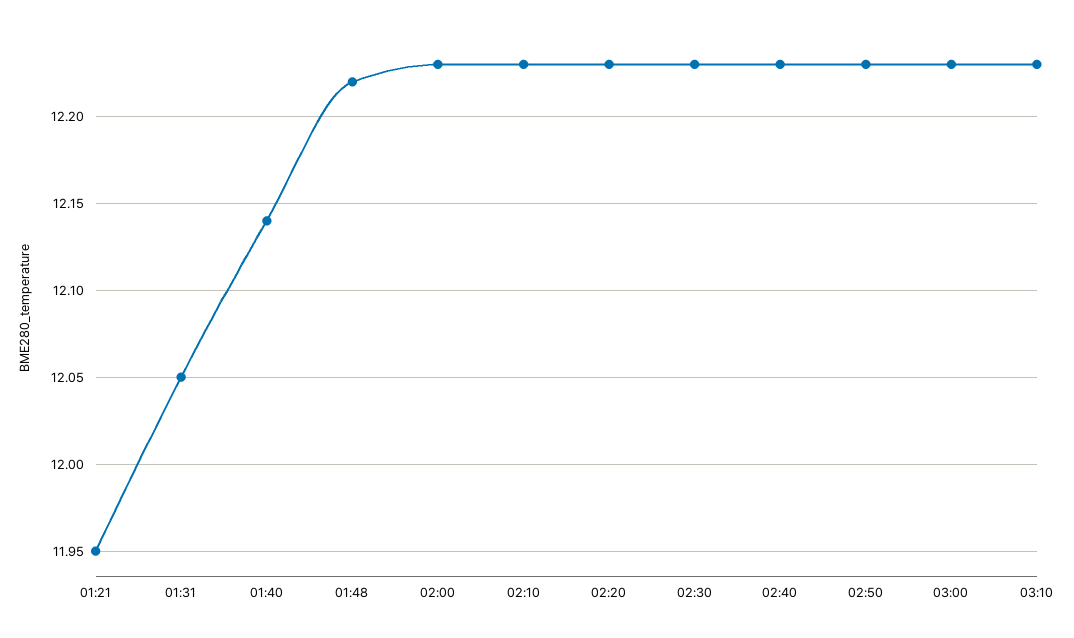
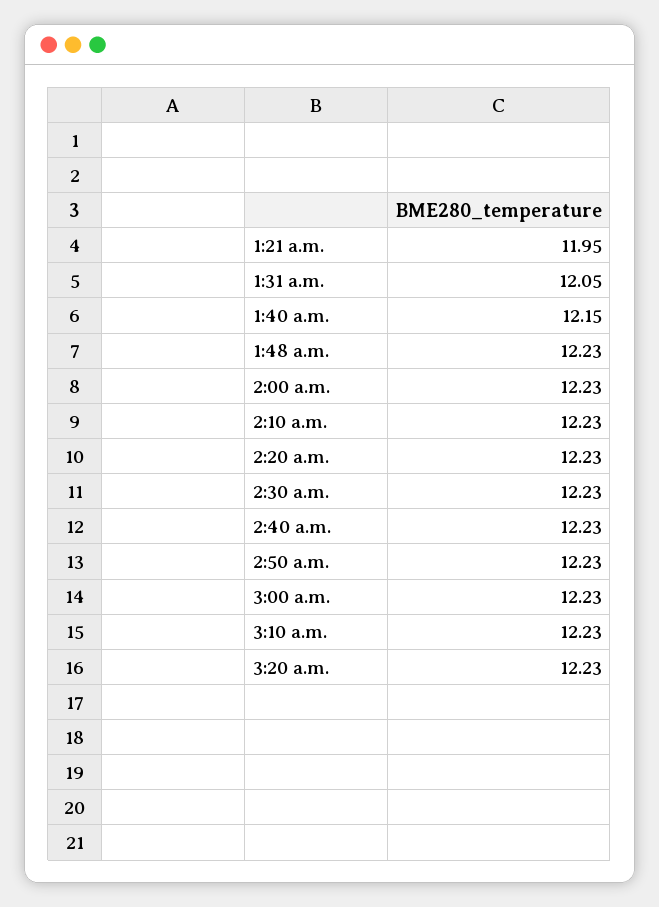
01:40: 12.14 -> 12.15
01:48: 12.22 -> 12.23
3:20 a.m.: none -> 12.23

